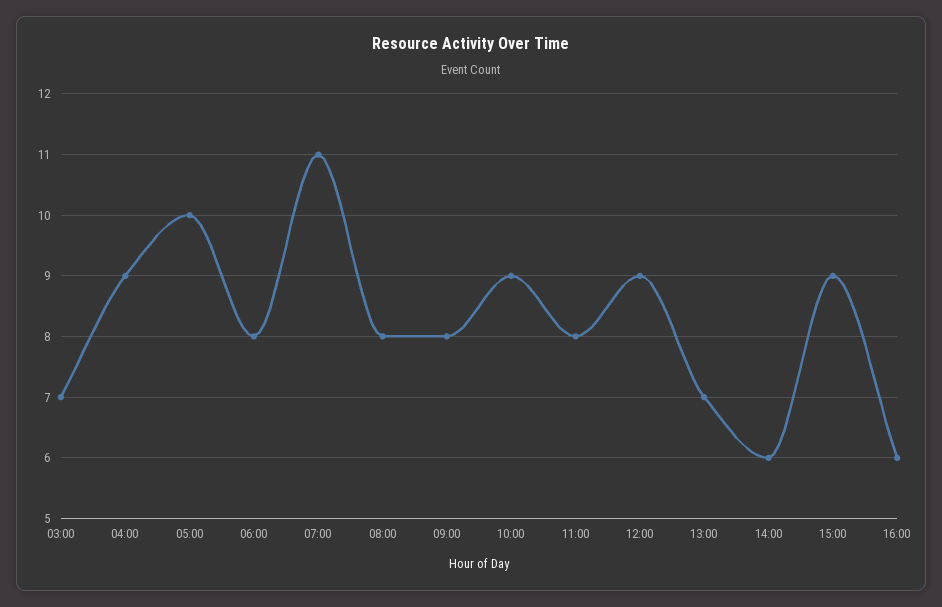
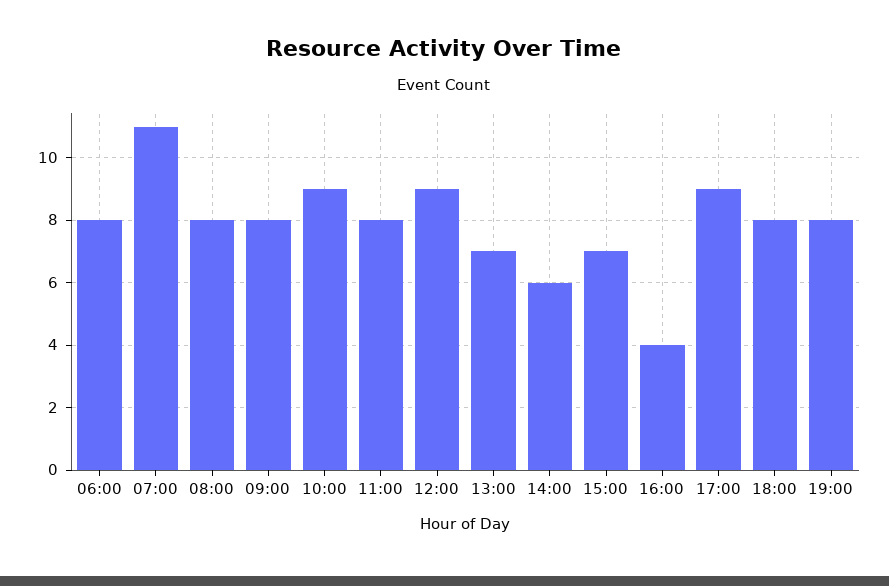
03:00: 7 -> none
04:00: 9 -> none
05:00: 10 -> none
15:00: 9 -> 7
16:00: 6 -> 4
17:00: none -> 9
18:00: none -> 8
19:00: none -> 8

